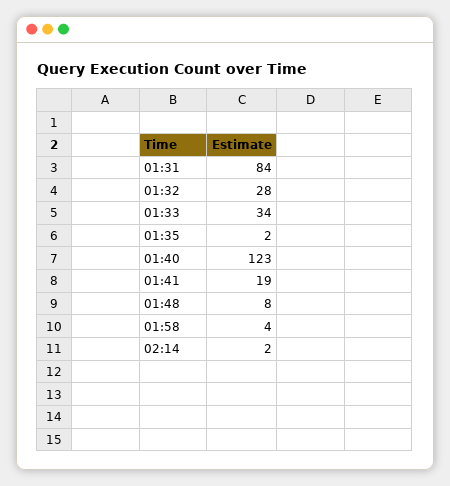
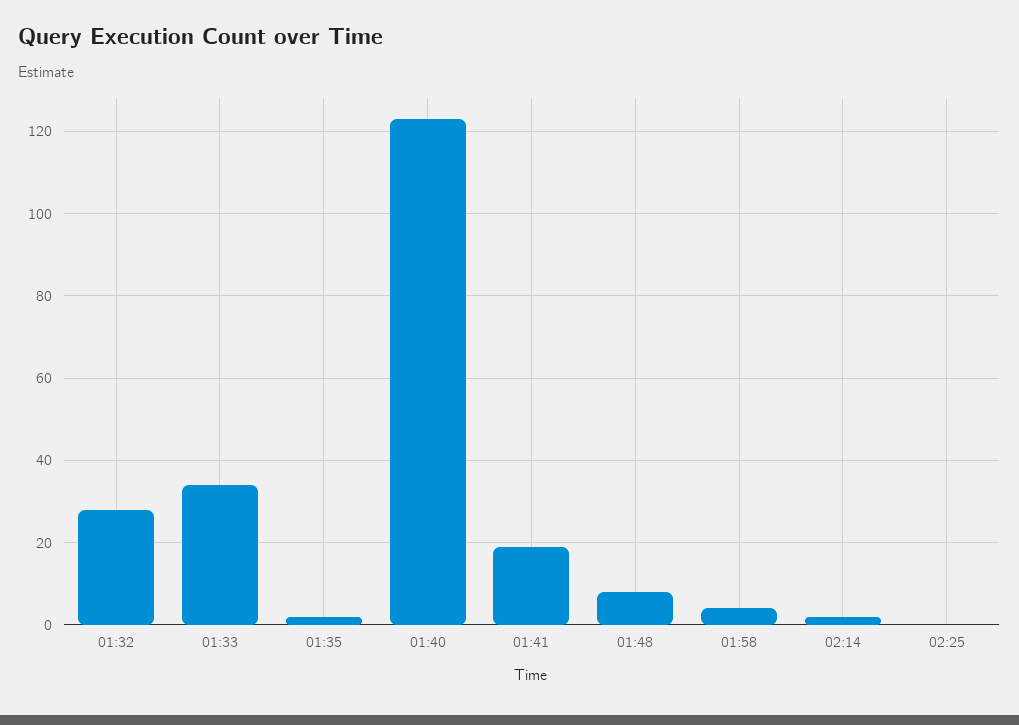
01:31: 84 -> none
02:25: none -> 0

